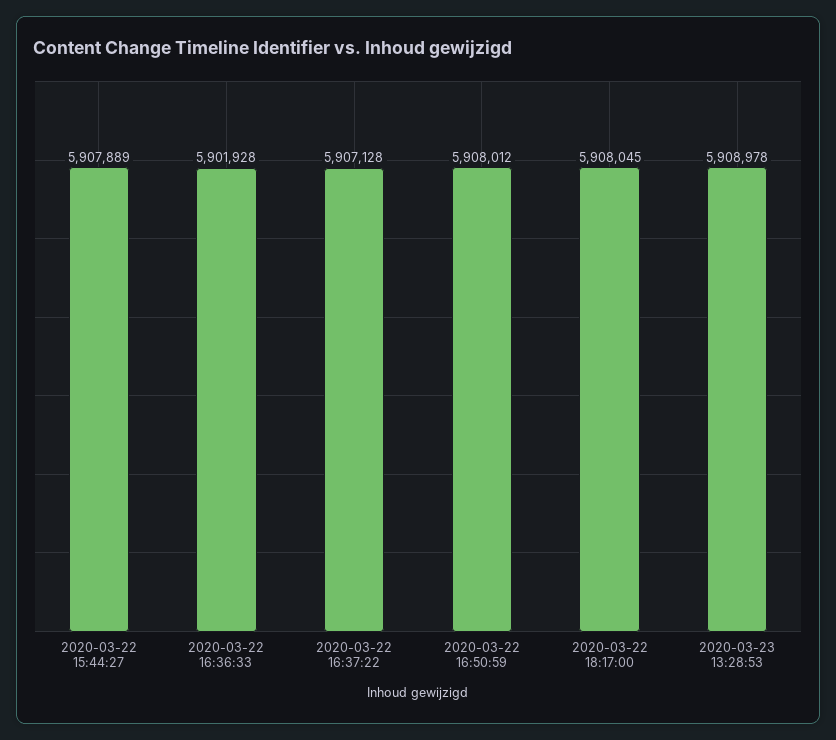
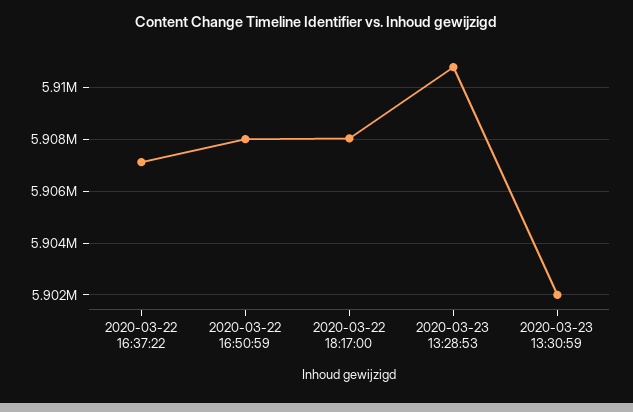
2020-03-22 15:44:27: 5907889 -> none
2020-03-22 16:36:33: 5901928 -> none
2020-03-23 13:28:53: 5908978 -> 5910750
2020-03-23 13:30:59: none -> 5902000

